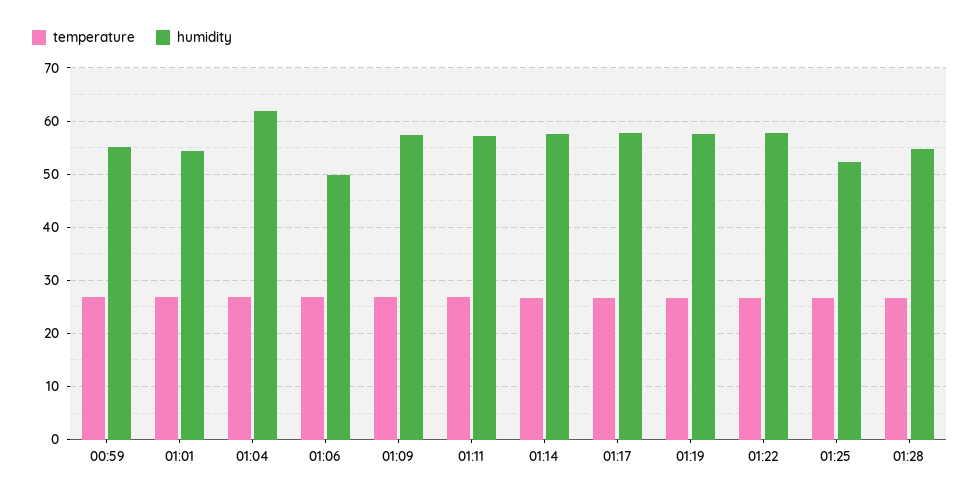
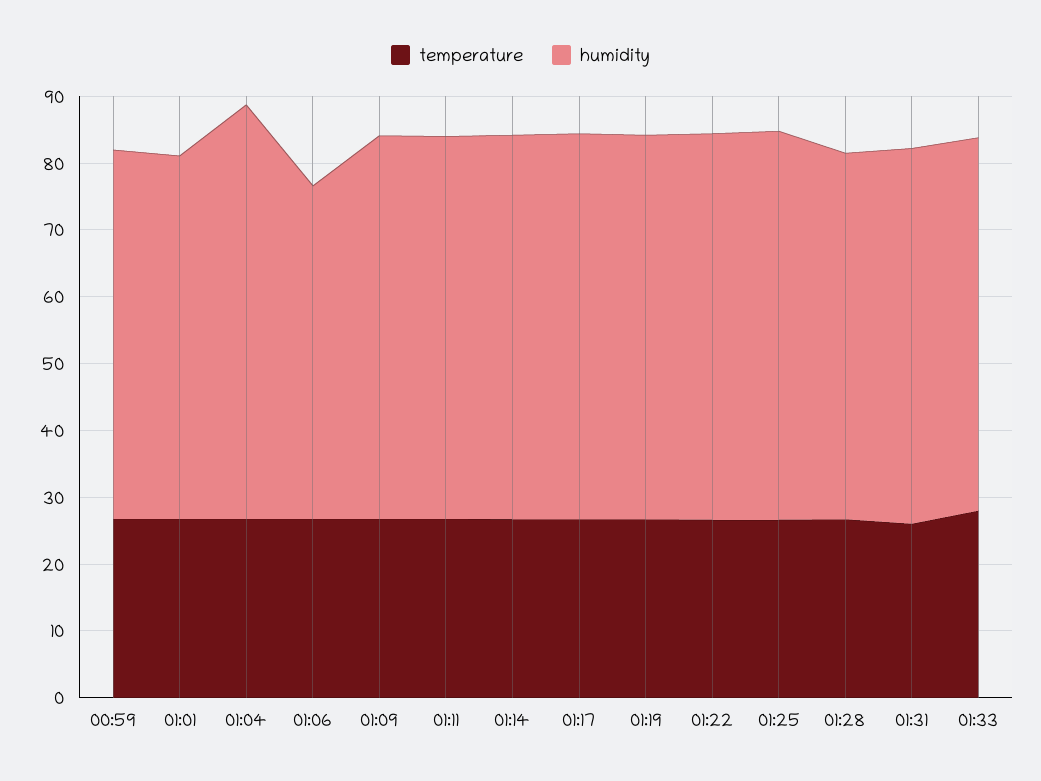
humidity, 01:25: 52 -> 58
temperature, 01:31: none -> 26
humidity, 01:31: none -> 56
temperature, 01:33: none -> 28
humidity, 01:33: none -> 56

